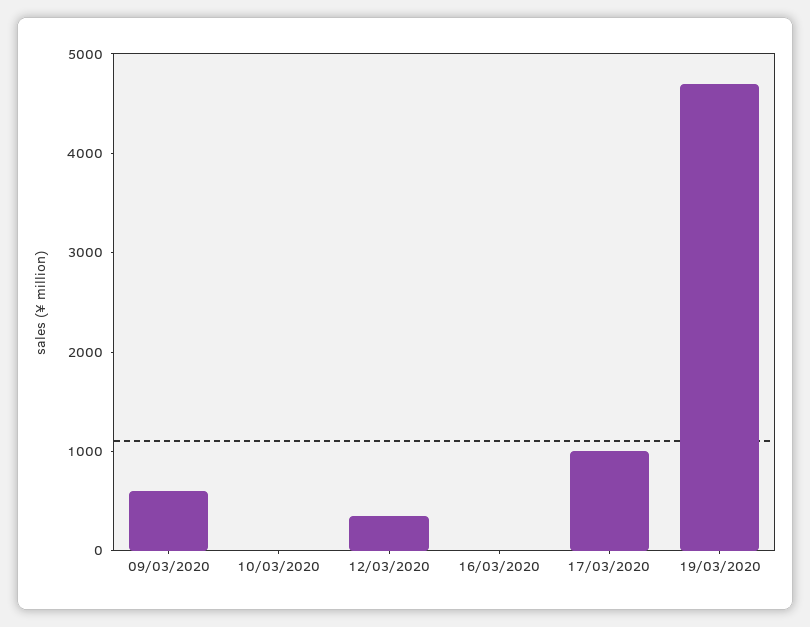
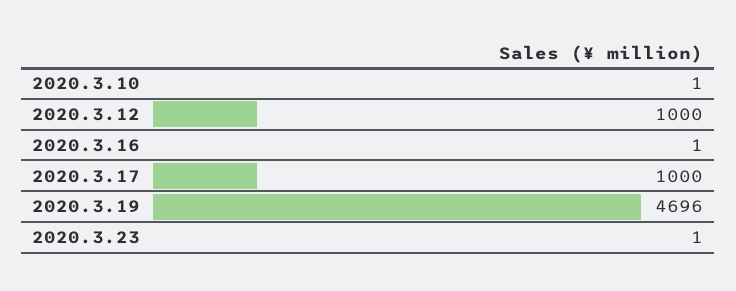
09/03/2020: 600 -> none
12/03/2020: 400 -> 1000
2020.3.23: none -> 1

